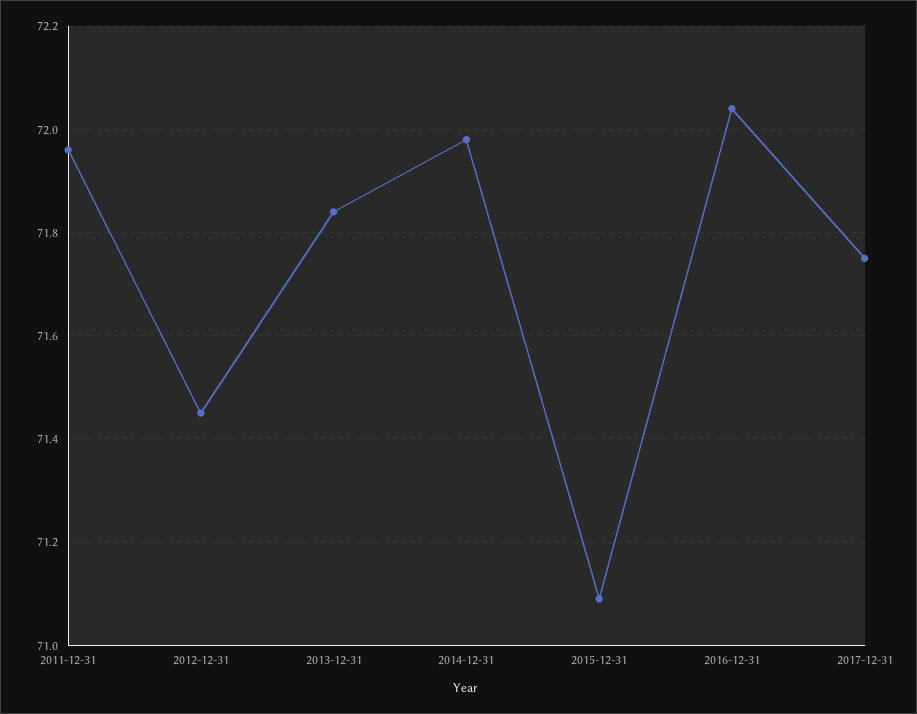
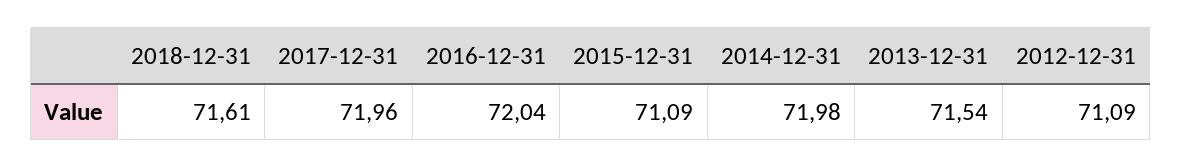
2011-12-31: 71.95 -> none
2012-12-31: 71.45 -> 71.09
2013-12-31: 71.85 -> 71.54
2017-12-31: 71.75 -> 71.96
2018-12-31: none -> 71.61

